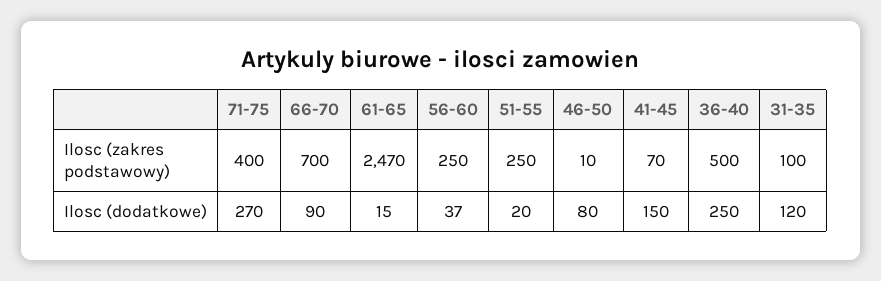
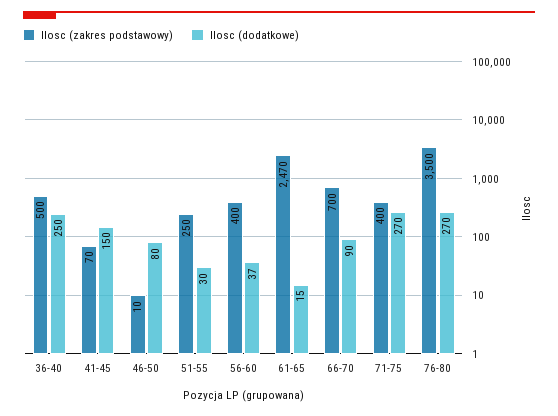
Ilosc (zakres podstawowy), 56-60: 250 -> 400
Ilosc (zakres podstawowy), 31-35: 100 -> none
Ilosc (dodatkowe), 51-55: 20 -> 30
Ilosc (dodatkowe), 31-35: 120 -> none
Ilosc (zakres podstawowy), 76-80: none -> 3500
Ilosc (dodatkowe), 76-80: none -> 270

